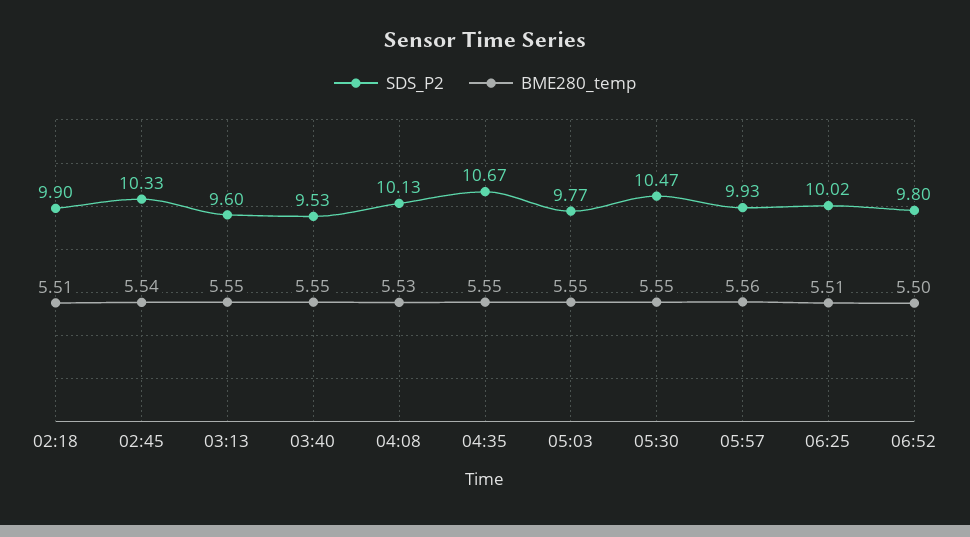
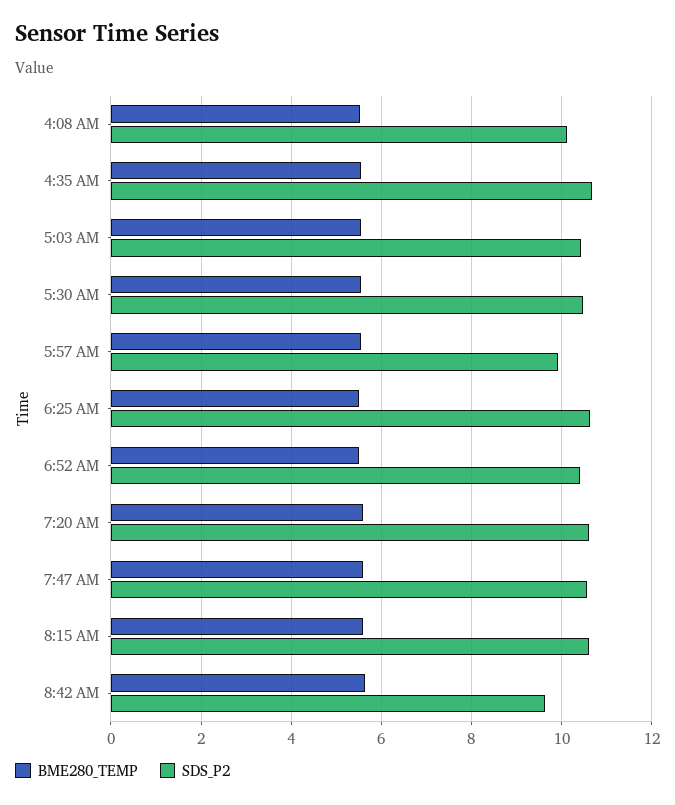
SDS_P2, 02:18: 9.9 -> none
BME280_temp, 02:18: 5.51 -> none
SDS_P2, 02:45: 10.33 -> none
BME280_temp, 02:45: 5.54 -> none
SDS_P2, 03:13: 9.6 -> none
BME280_temp, 03:13: 5.55 -> none
SDS_P2, 03:40: 9.53 -> none
BME280_temp, 03:40: 5.55 -> none
SDS_P2, 05:03: 9.77 -> 10.4
SDS_P2, 06:25: 10.02 -> 10.6
SDS_P2, 06:52: 9.8 -> 10.4
BME280_temp, 7:20 AM: none -> 5.6
SDS_P2, 7:20 AM: none -> 10.6
BME280_temp, 7:47 AM: none -> 5.6
SDS_P2, 7:47 AM: none -> 10.6
BME280_temp, 8:15 AM: none -> 5.6
SDS_P2, 8:15 AM: none -> 10.6
BME280_temp, 8:42 AM: none -> 5.6
SDS_P2, 8:42 AM: none -> 9.6

